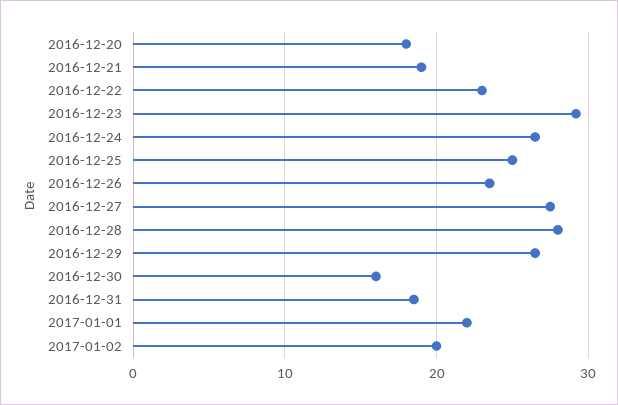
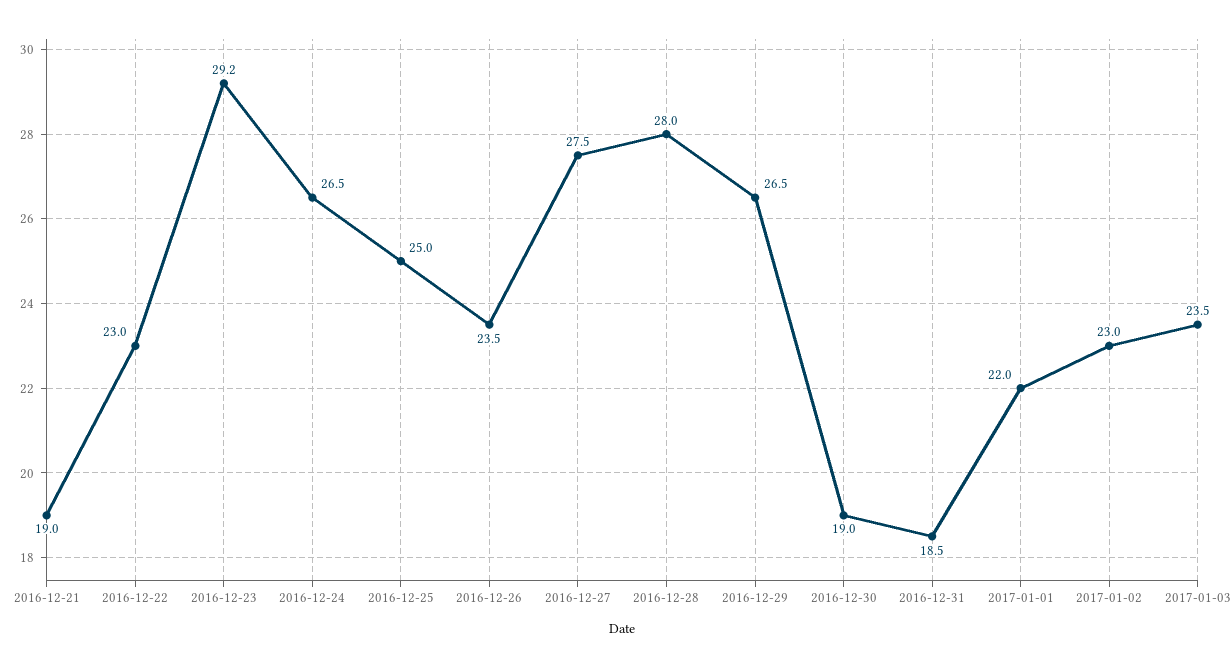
2016-12-20: 18 -> none
2016-12-30: 16 -> 19
2017-01-02: 20 -> 23
2017-01-03: none -> 23.5

